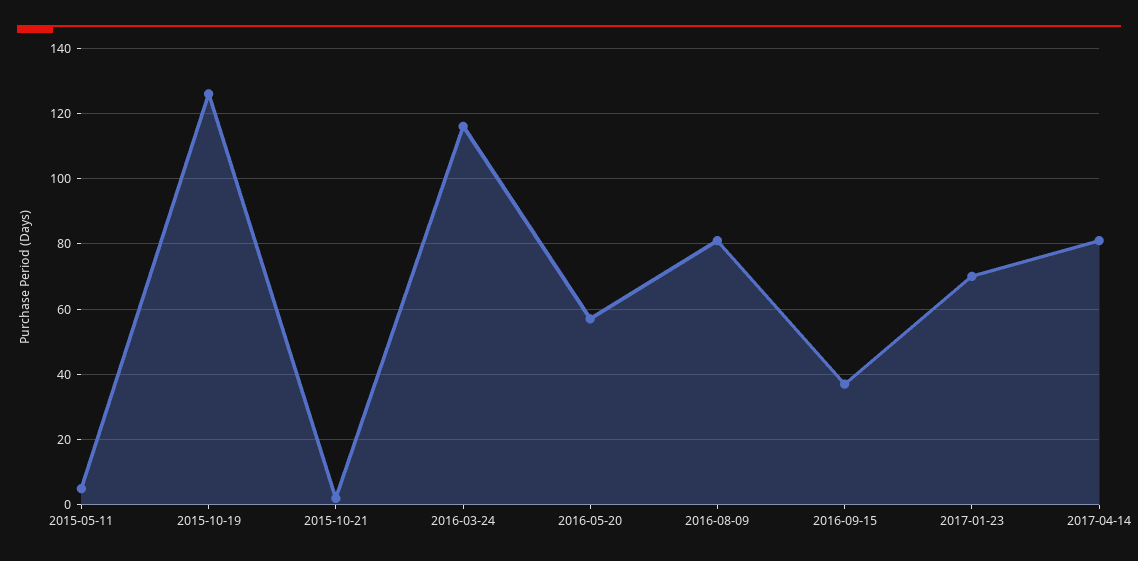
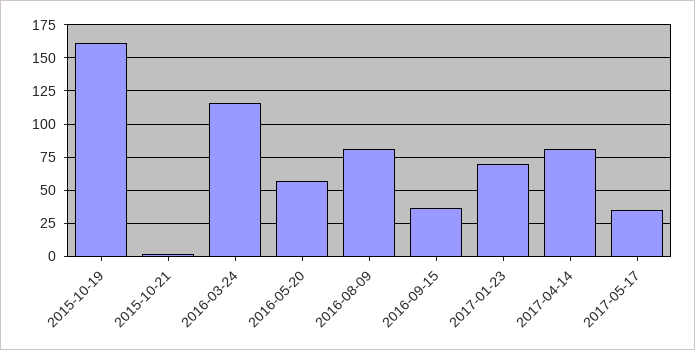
2015-05-11: 5 -> none
2015-10-19: 125 -> 160
2017-05-17: none -> 35

